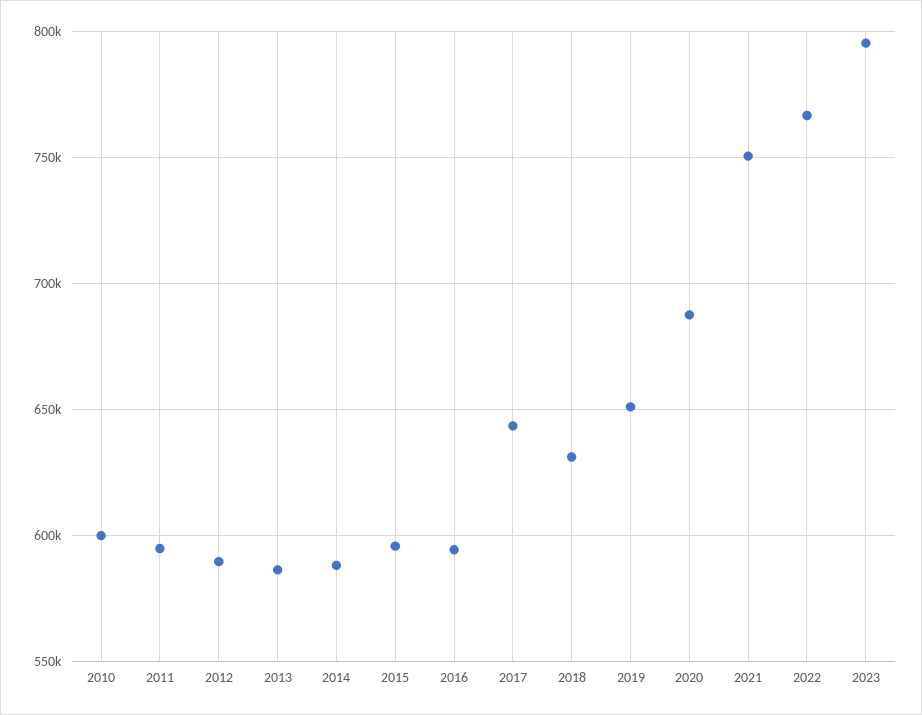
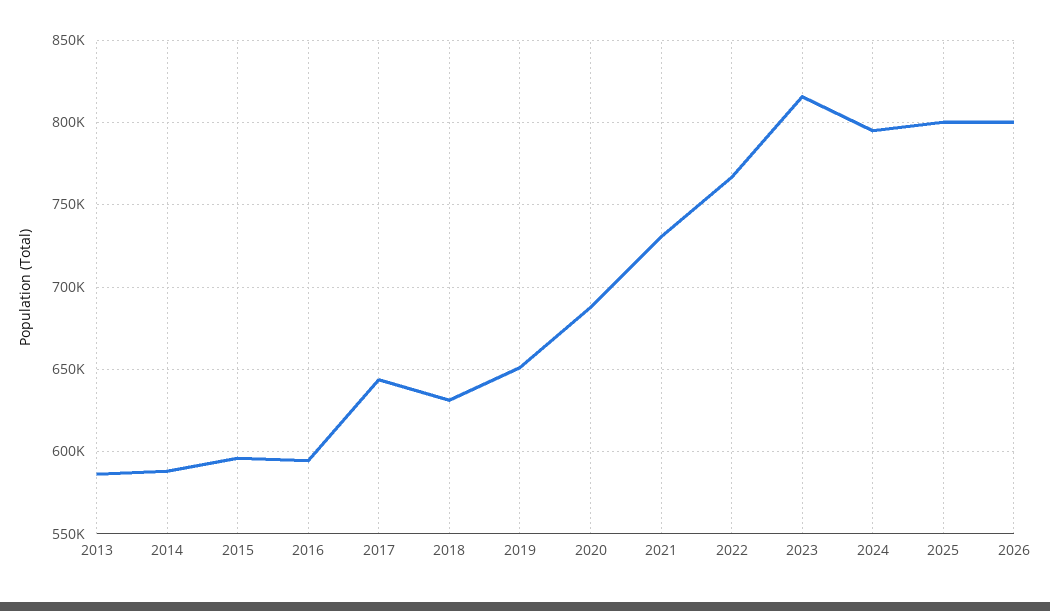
2010: 600000 -> none
2011: 595000 -> none
2012: 590000 -> none
2021: 750000 -> 730000
2023: 795000 -> 815000
2024: none -> 795000
2025: none -> 800000
2026: none -> 800000

